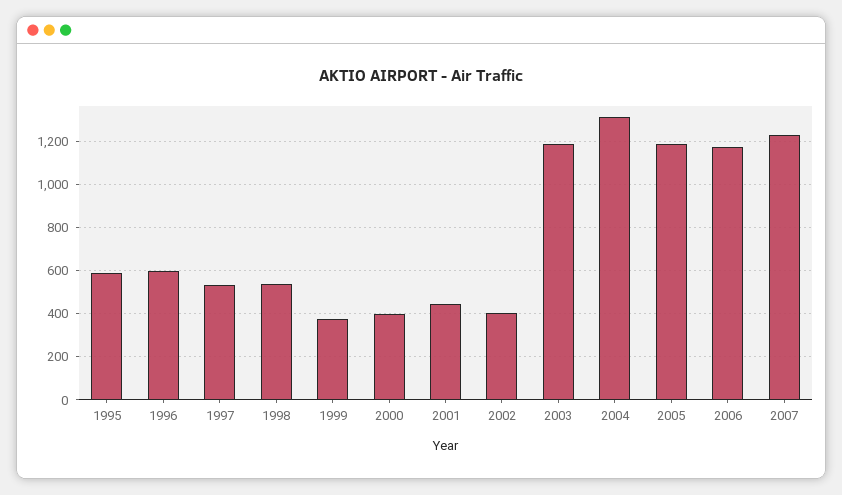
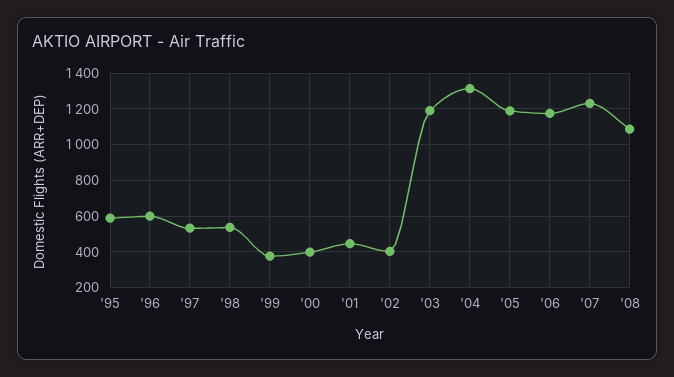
'08: none -> 1100

